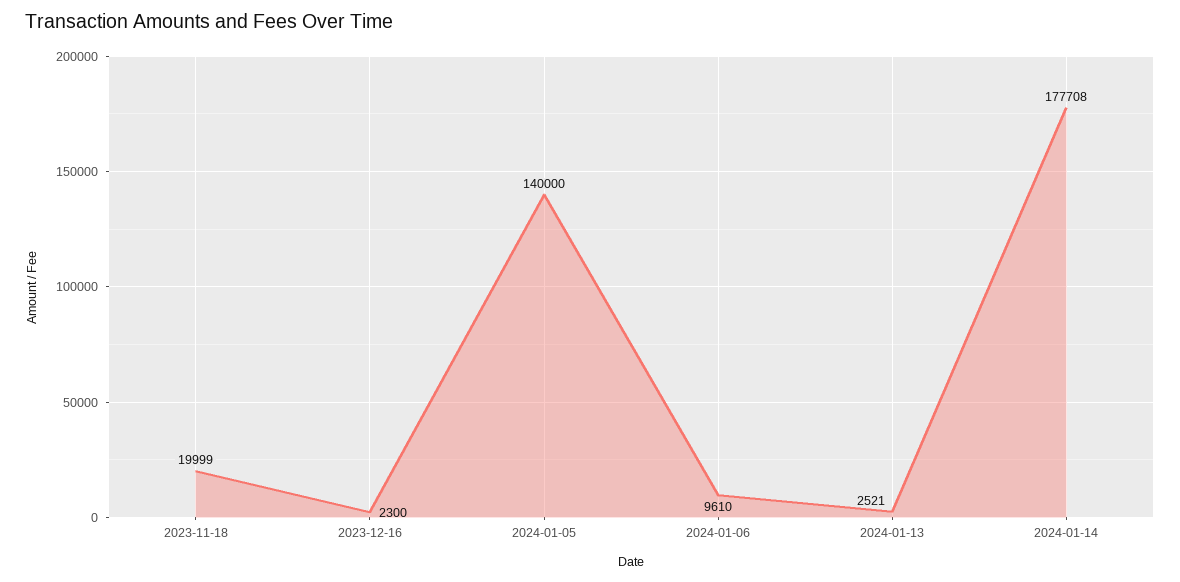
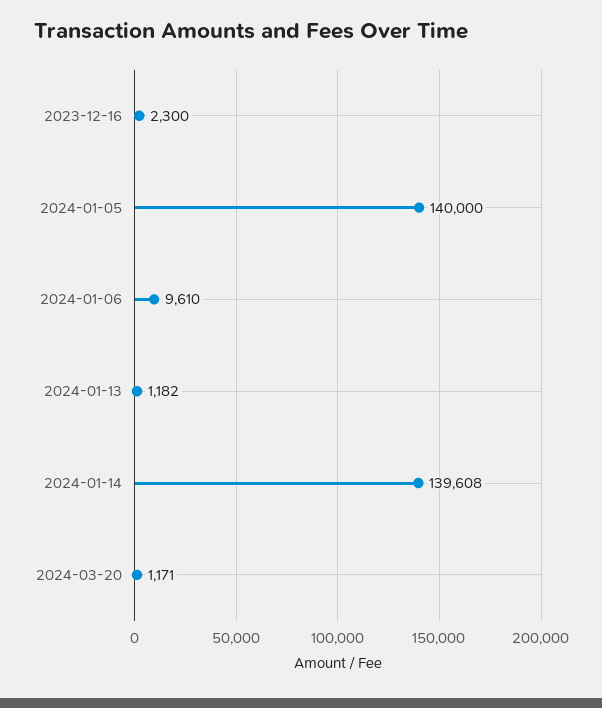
2023-11-18: 19999 -> none
2024-01-13: 2521 -> 1182
2024-01-14: 177708 -> 139608
2024-03-20: none -> 1171

